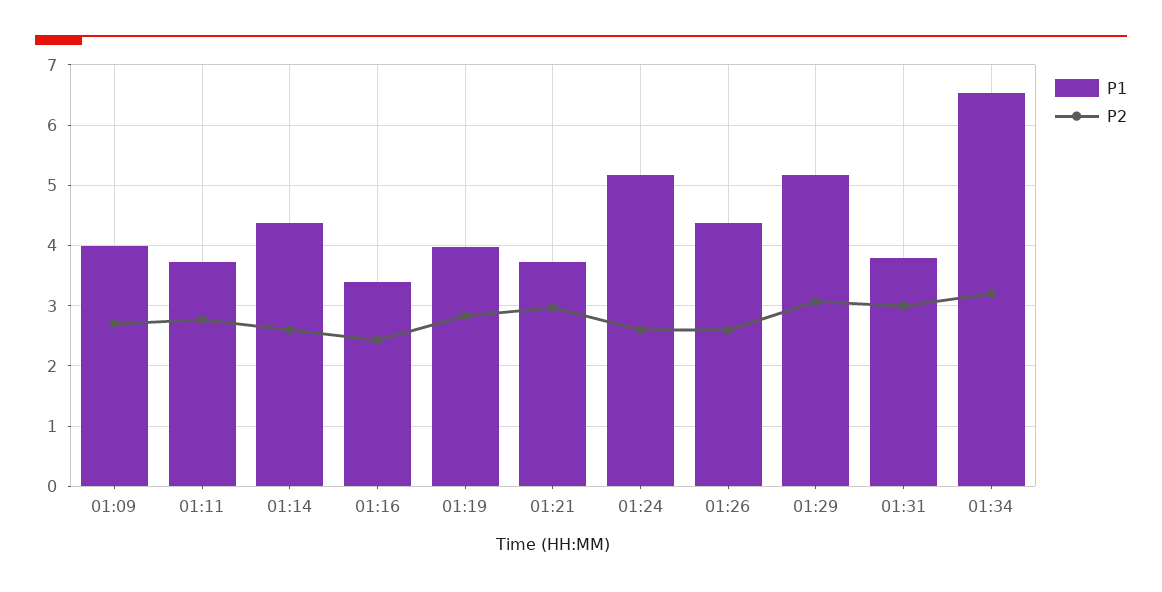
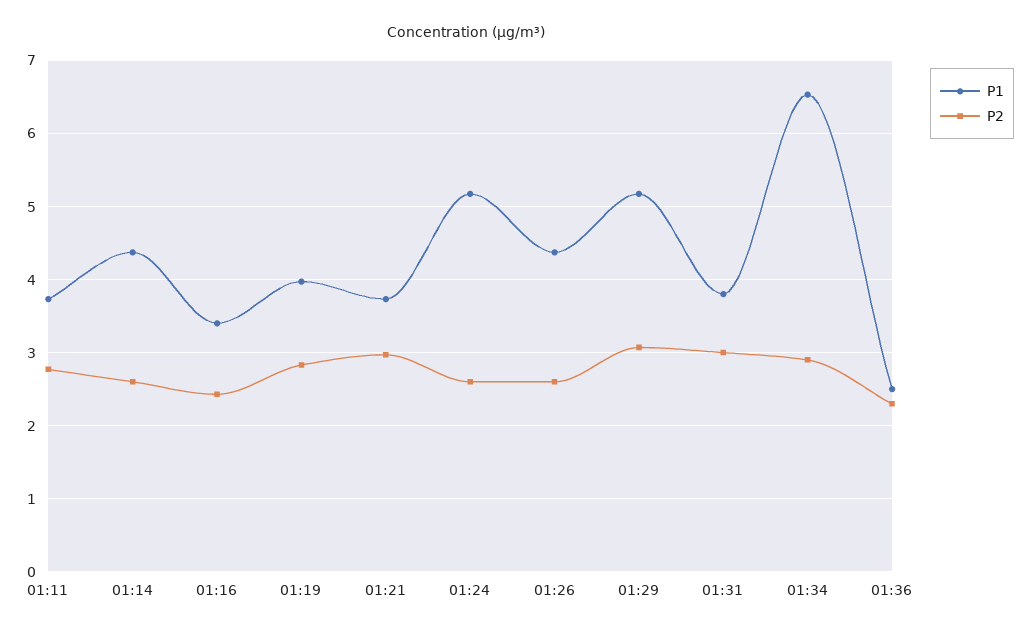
P1, 01:09: 4 -> none
P2, 01:09: 2.7 -> none
P2, 01:34: 3.2 -> 2.9
P1, 01:36: none -> 2.5
P2, 01:36: none -> 2.3

